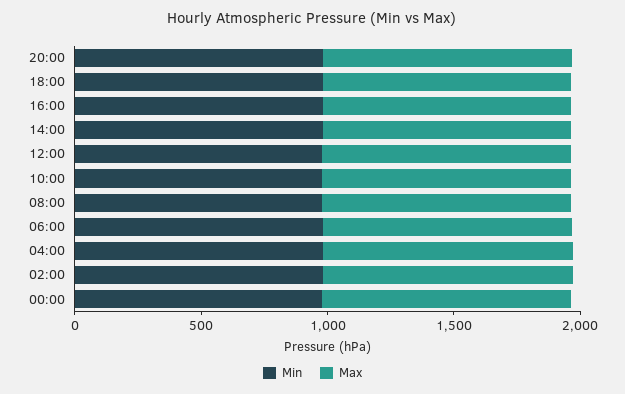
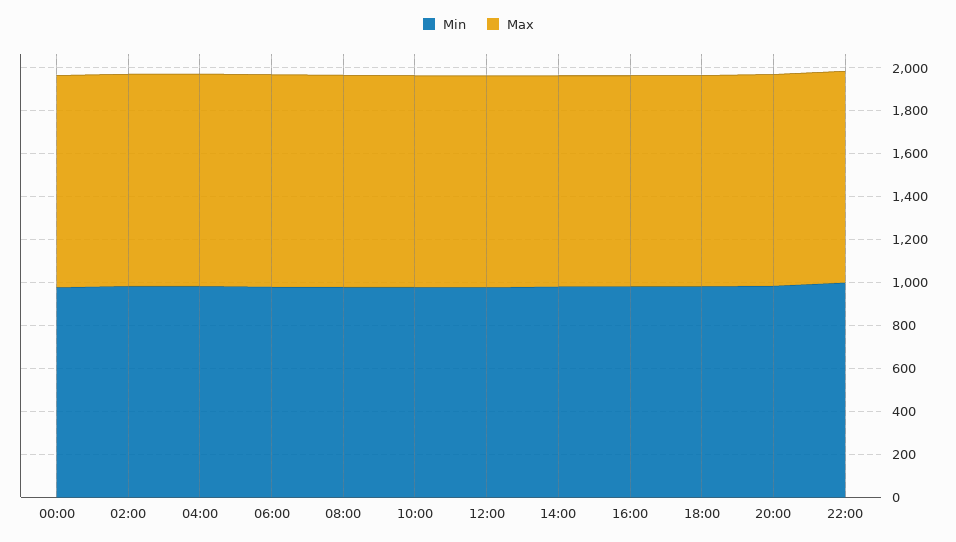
Min, 22:00: none -> 1000
Max, 22:00: none -> 1000

